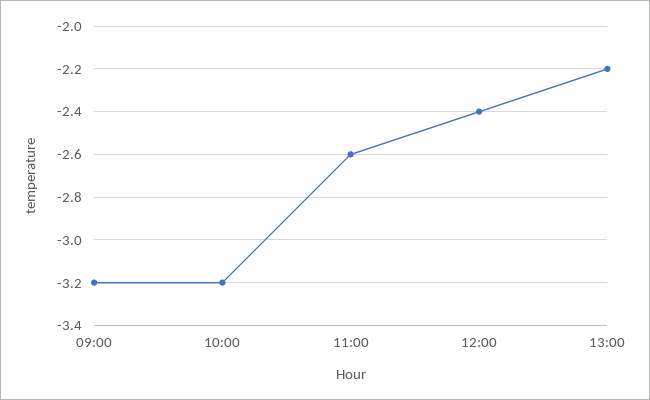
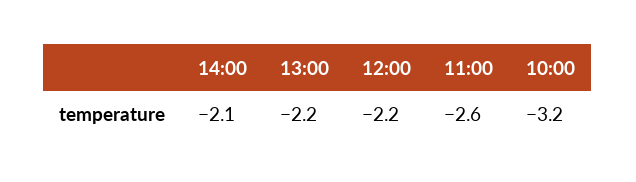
09:00: -3.2 -> none
12:00: -2.4 -> -2.2
14:00: none -> -2.1

